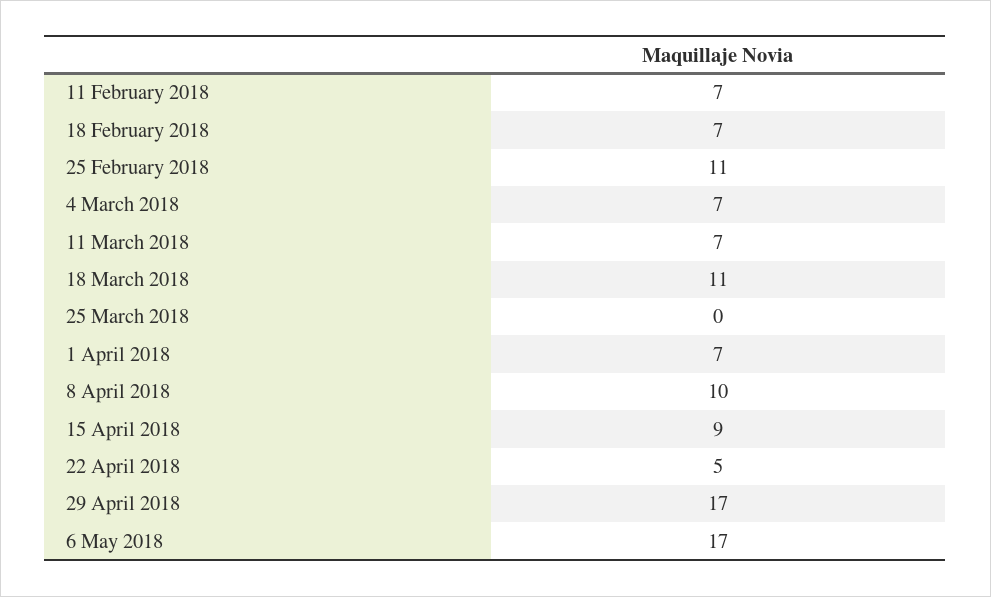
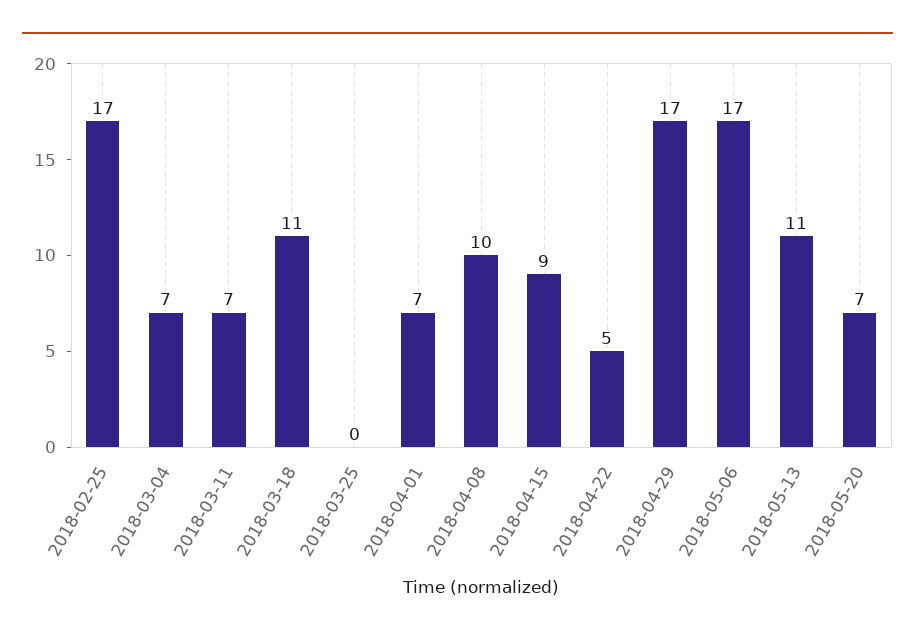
11 February 2018: 7 -> none
18 February 2018: 7 -> none
25 February 2018: 11 -> 17
2018-05-13: none -> 11
2018-05-20: none -> 7

